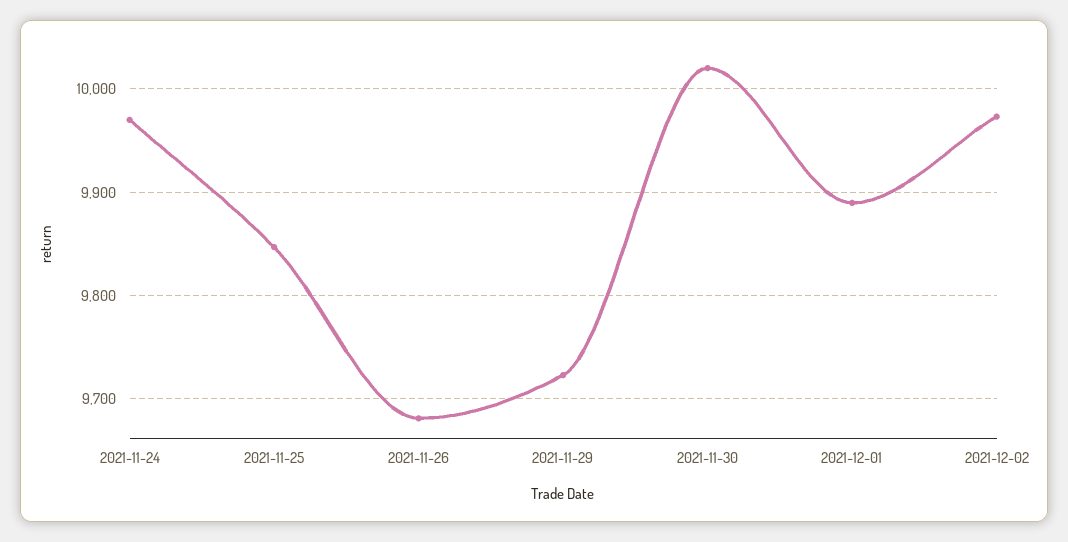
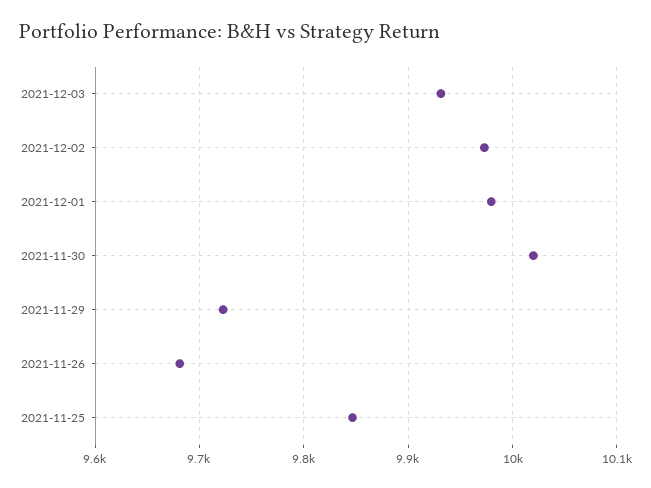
2021-11-24: 9970 -> none
2021-12-01: 9890 -> 9980
2021-12-03: none -> 9930

